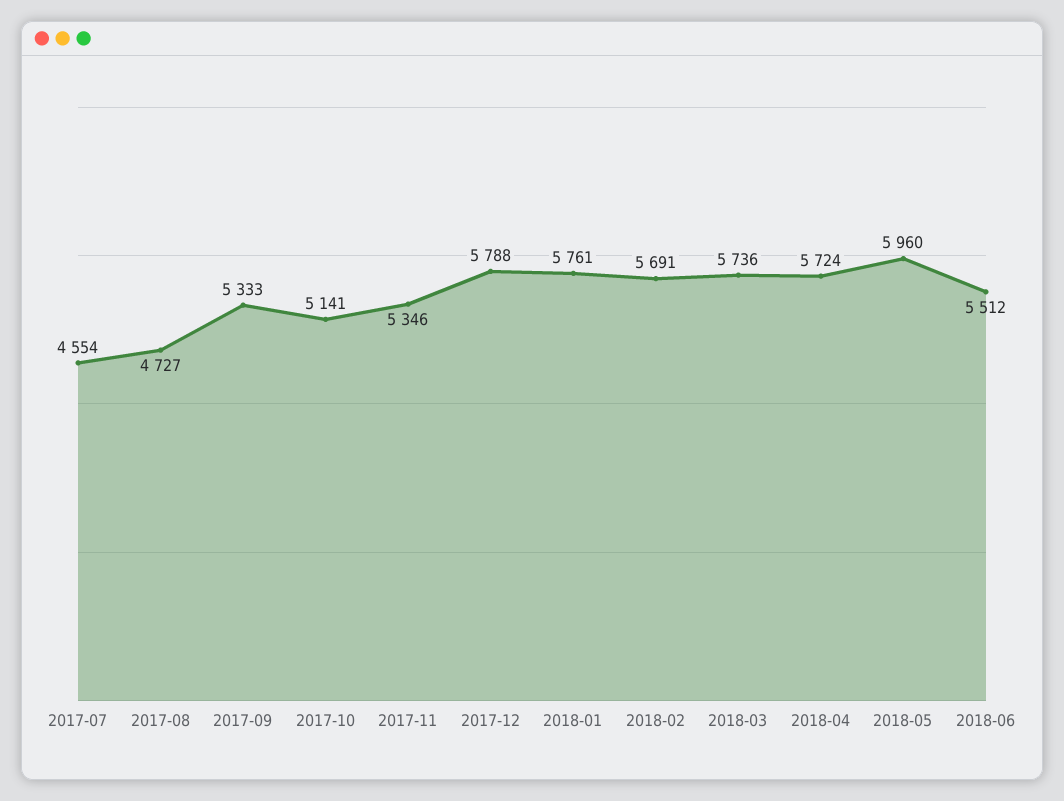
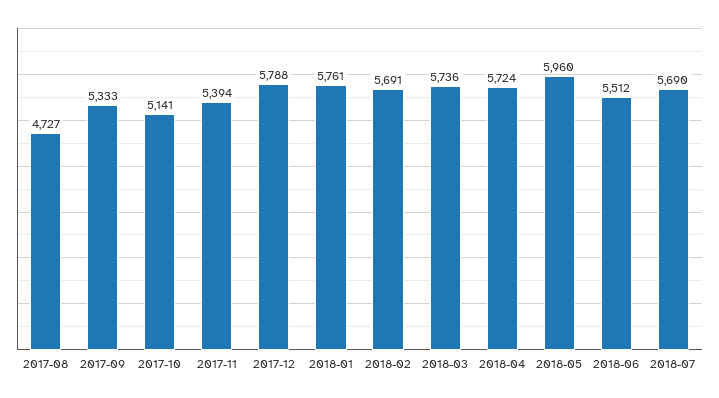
2017-07: 4554 -> none
2017-11: 5346 -> 5394
2018-07: none -> 5690

